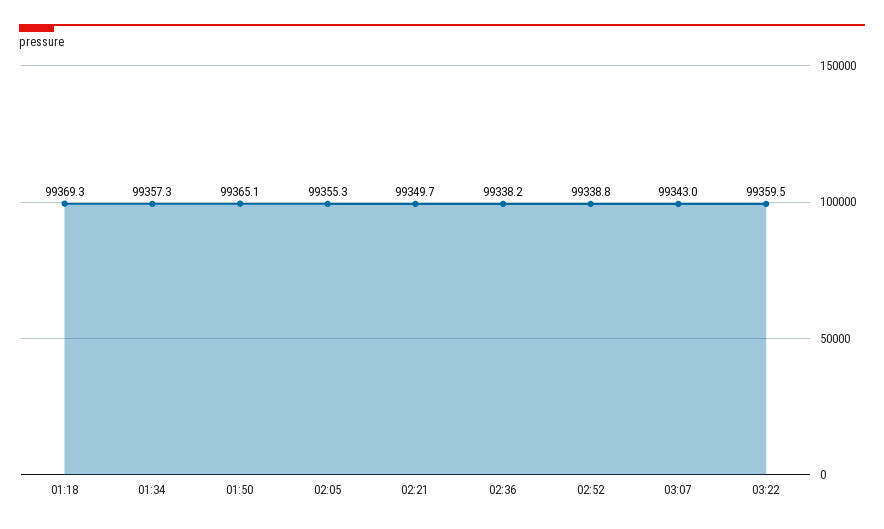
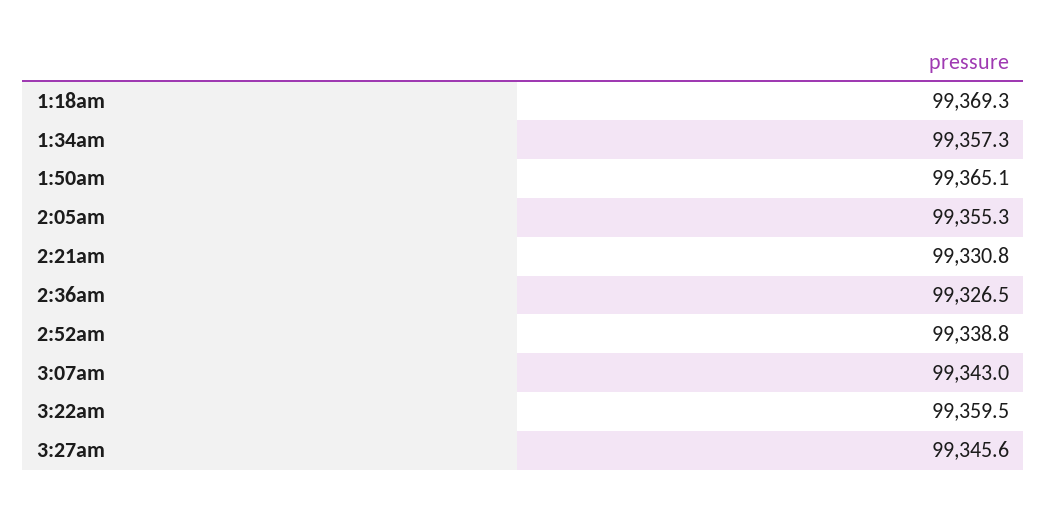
02:21: 99349.7 -> 99330.8
02:36: 99338.2 -> 99326.5
3:27am: none -> 99345.6

